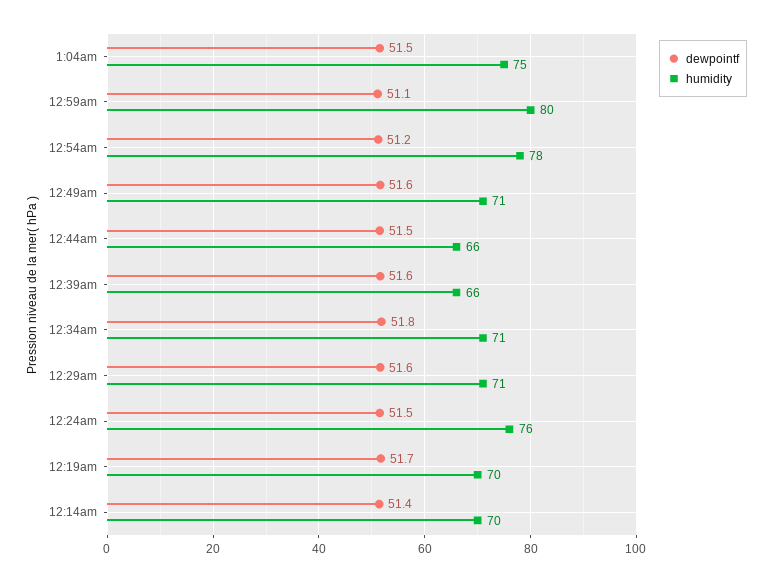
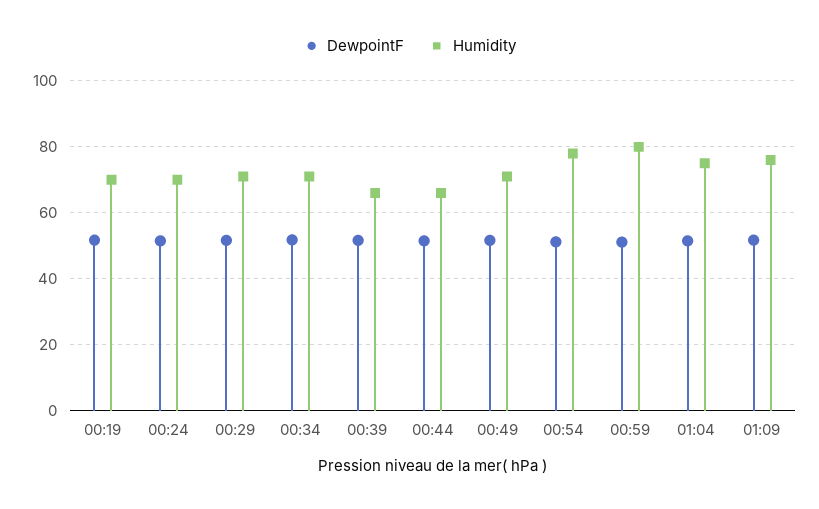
humidity, 12:24am: 76 -> 70
dewpointf, 12:14am: 51.4 -> none
humidity, 12:14am: 70 -> none
dewpointf, 01:09: none -> 52
humidity, 01:09: none -> 76

